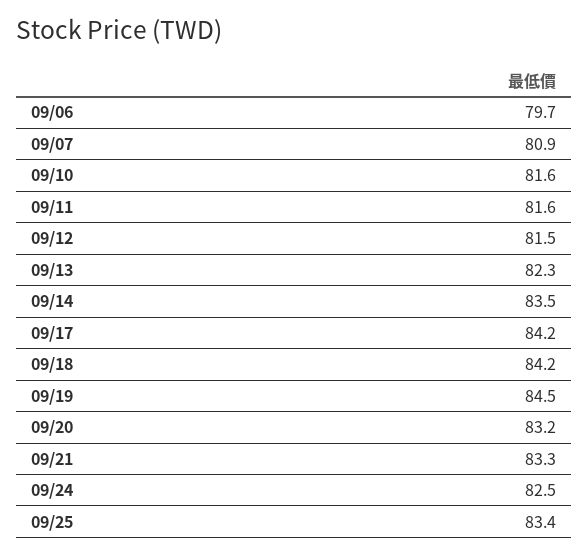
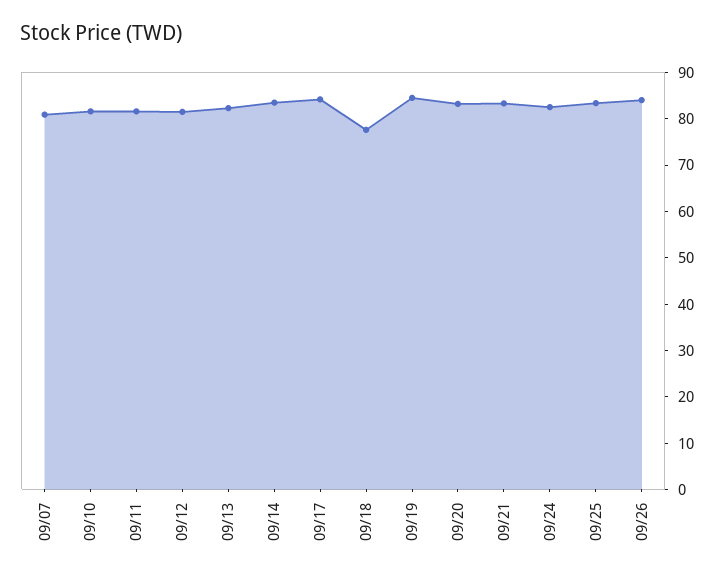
09/06: 79.7 -> none
09/18: 84.2 -> 78
09/26: none -> 84

